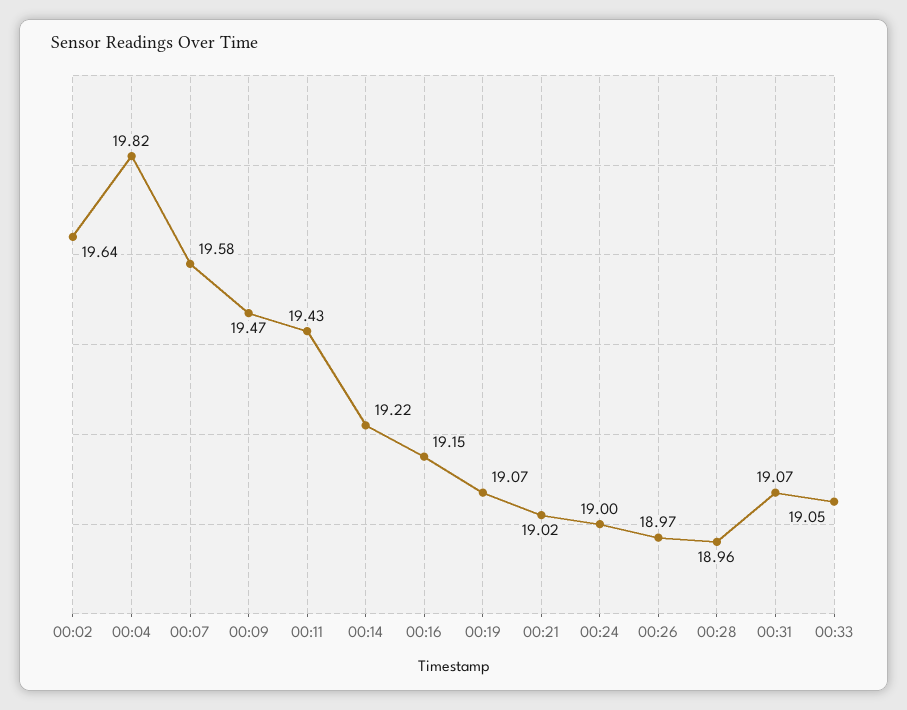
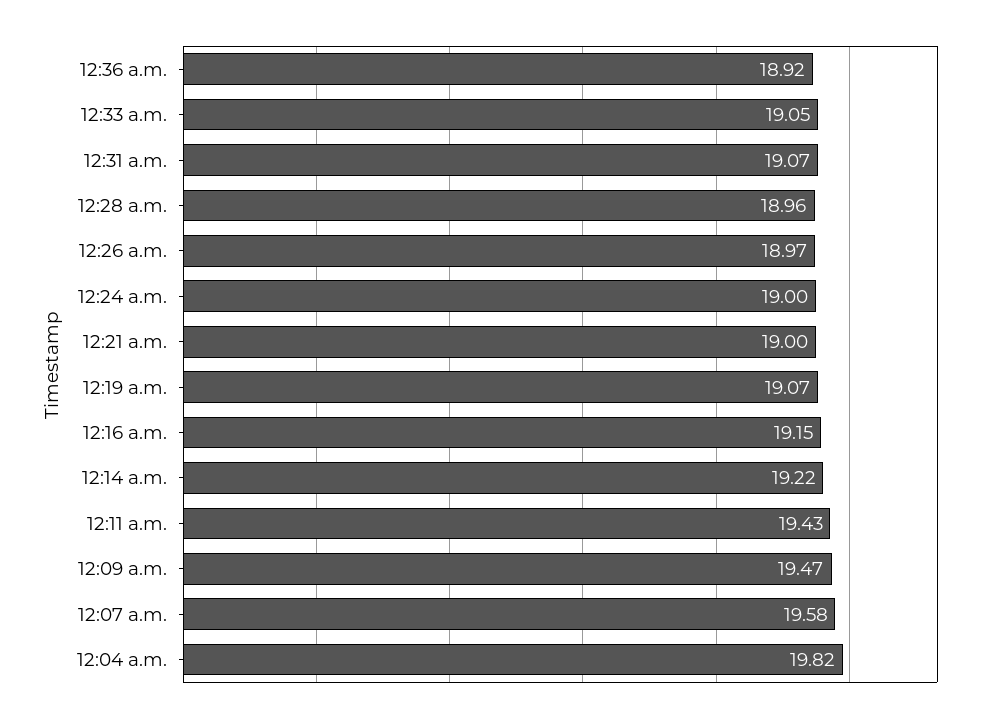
00:02: 19.64 -> none
00:21: 19.02 -> 19
12:36 a.m.: none -> 18.92

